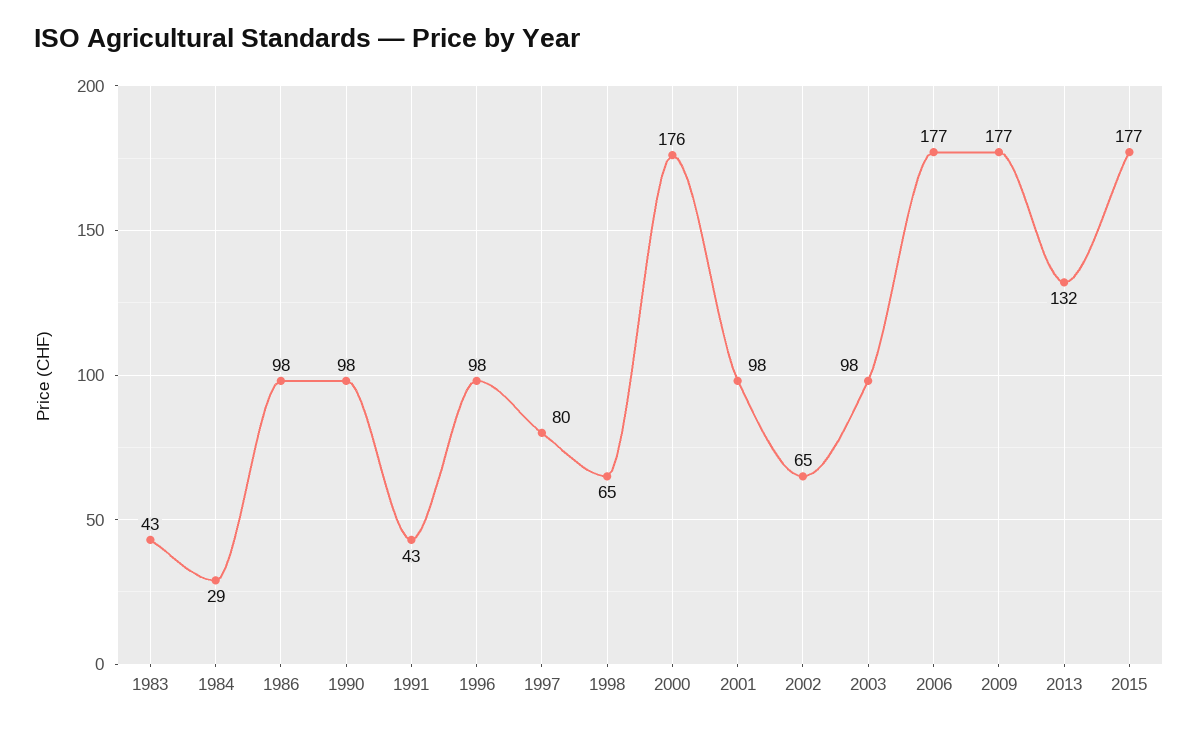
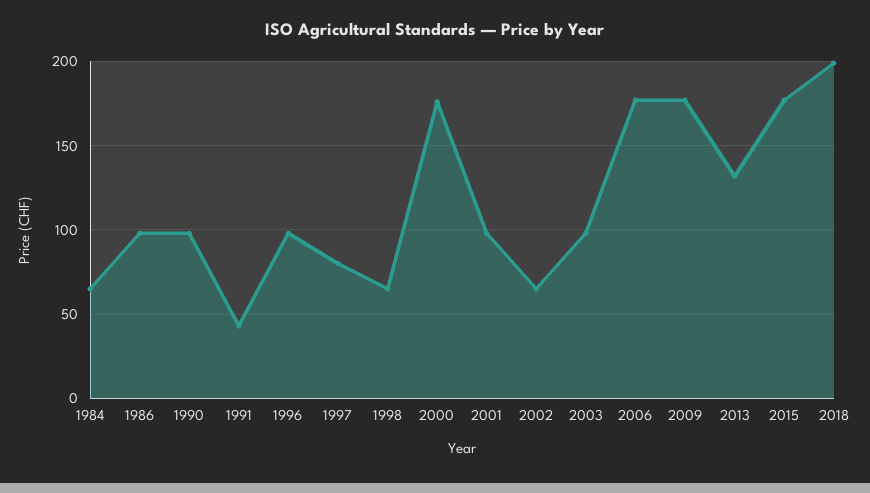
1983: 43 -> none
1984: 29 -> 65
2018: none -> 200

